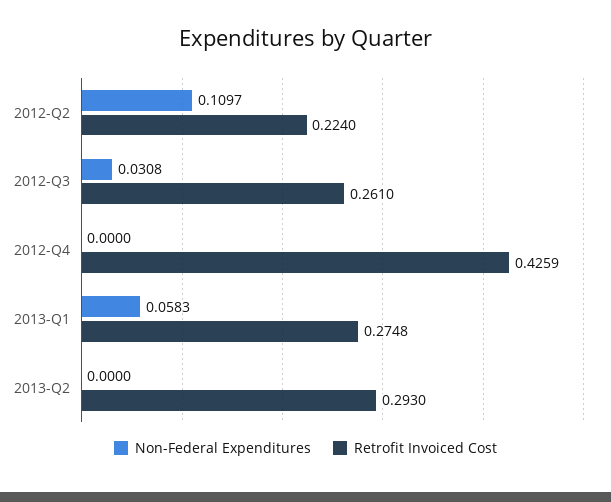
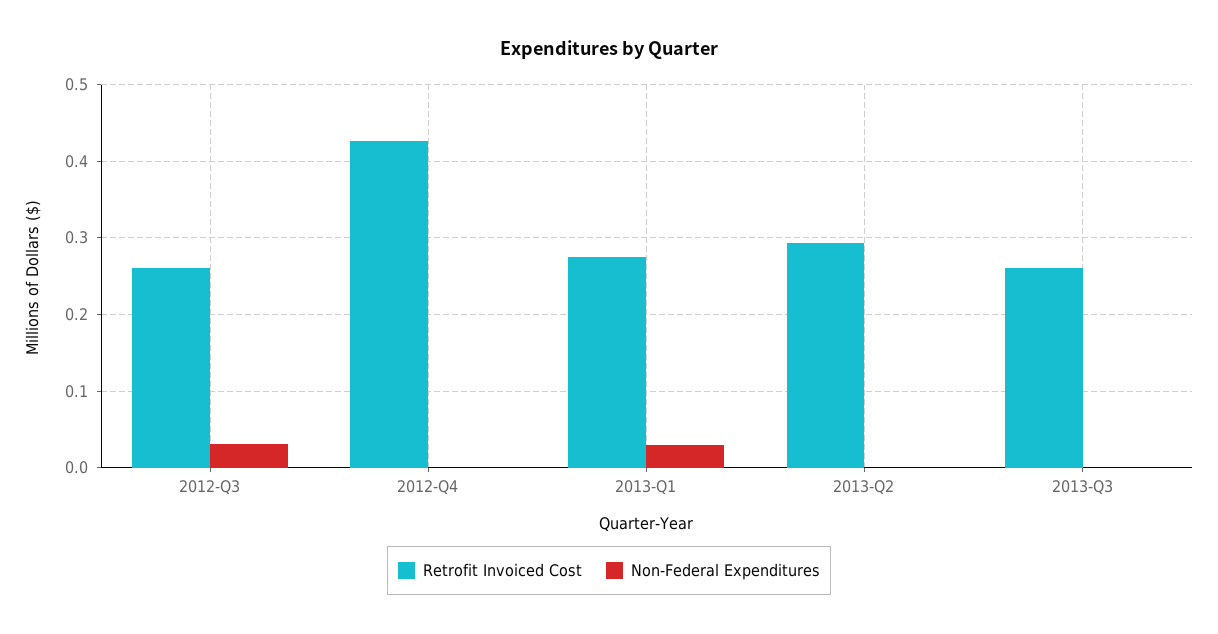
Non-Federal Expenditures, 2012-Q2: 0.1097 -> none
Retrofit Invoiced Cost, 2012-Q2: 0.224 -> none
Non-Federal Expenditures, 2013-Q1: 0.0583 -> 0.03
Retrofit Invoiced Cost, 2013-Q3: none -> 0.26
Non-Federal Expenditures, 2013-Q3: none -> 0

